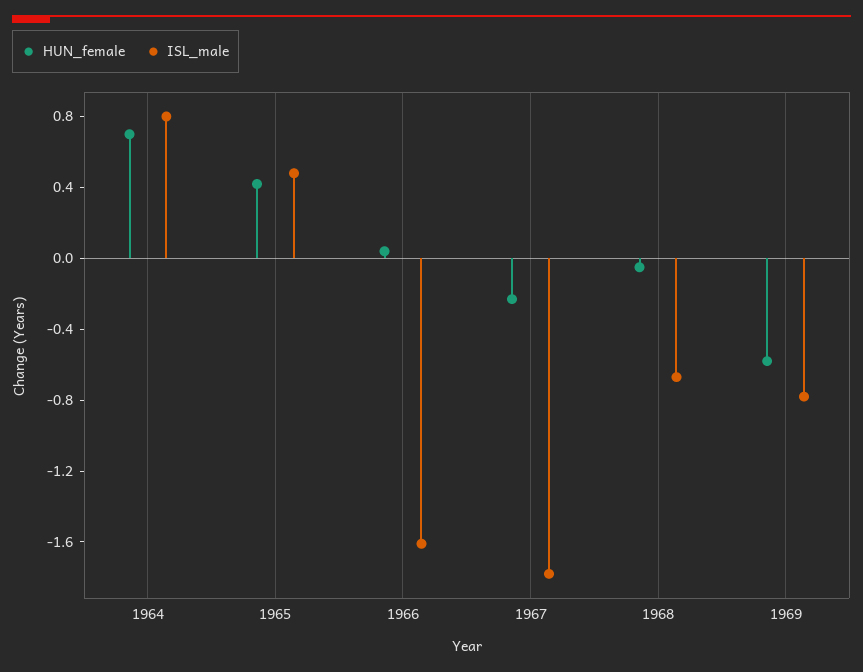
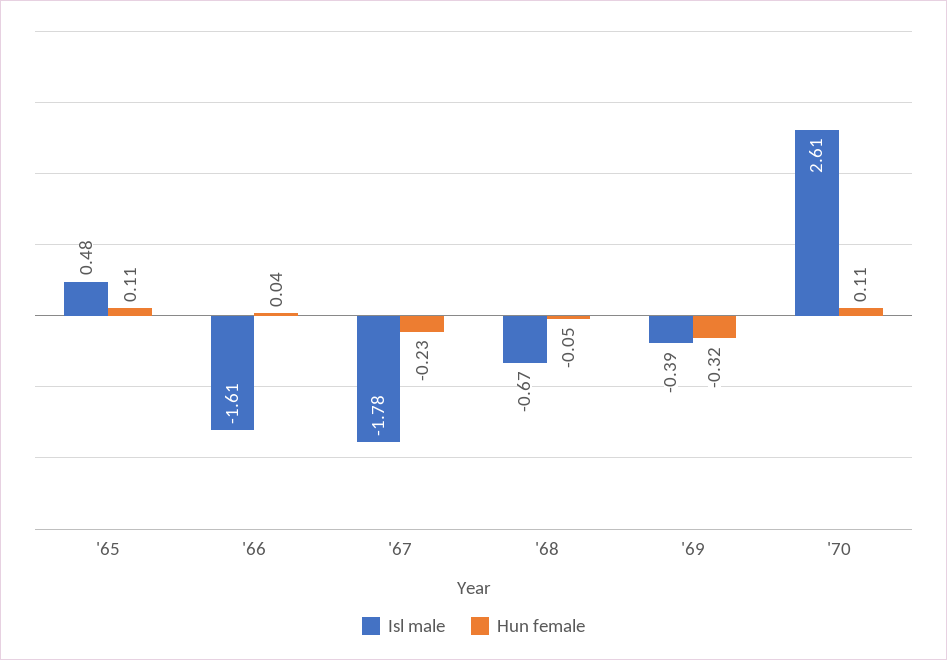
HUN_female, 1964: 0.7 -> none
ISL_male, 1964: 0.8 -> none
HUN_female, 1965: 0.4 -> 0.11
HUN_female, 1969: -0.6 -> -0.32
ISL_male, 1969: -0.8 -> -0.39
ISL_male, '70: none -> 2.61
HUN_female, '70: none -> 0.11

